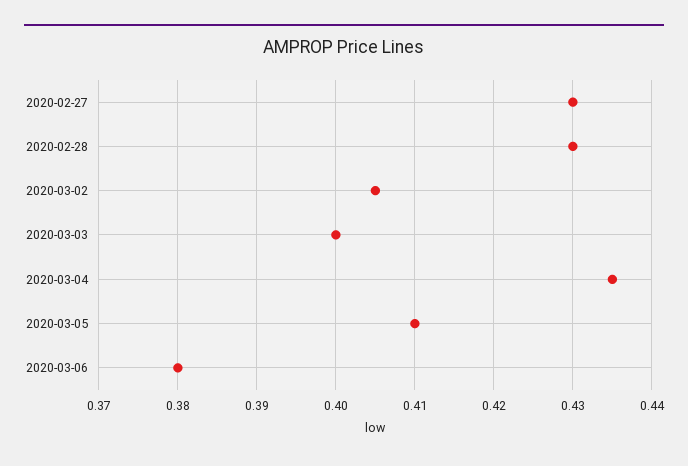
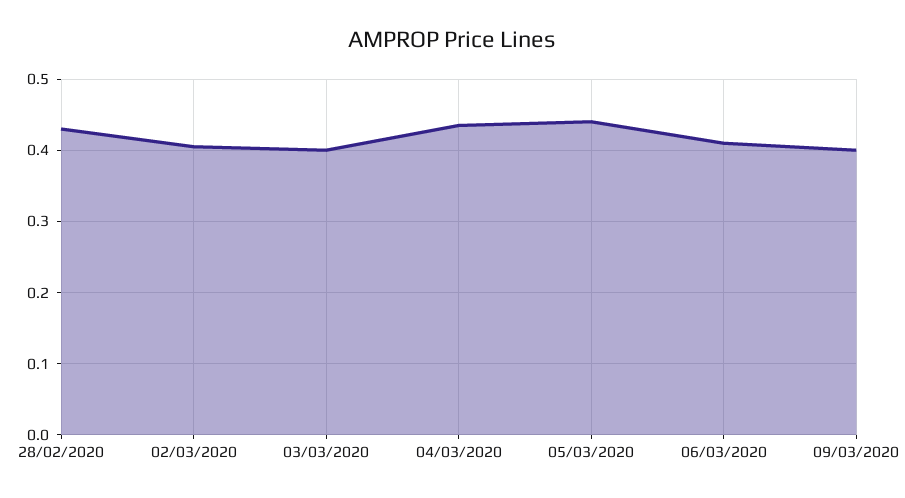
2020-02-27: 0.43 -> none
2020-03-05: 0.41 -> 0.44
2020-03-06: 0.38 -> 0.41
09/03/2020: none -> 0.4

